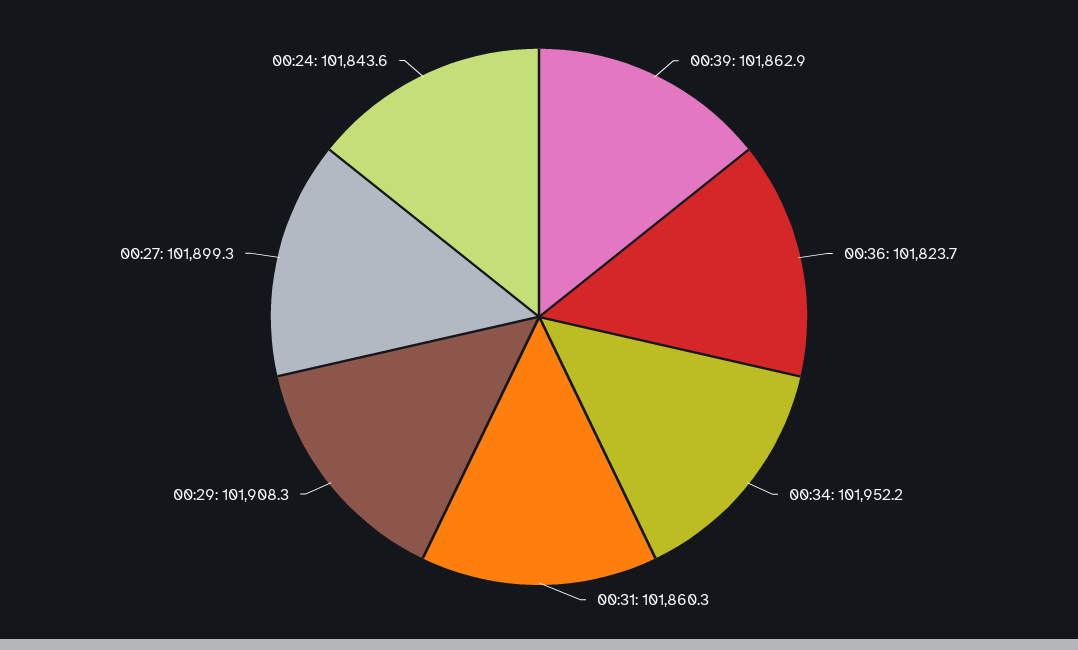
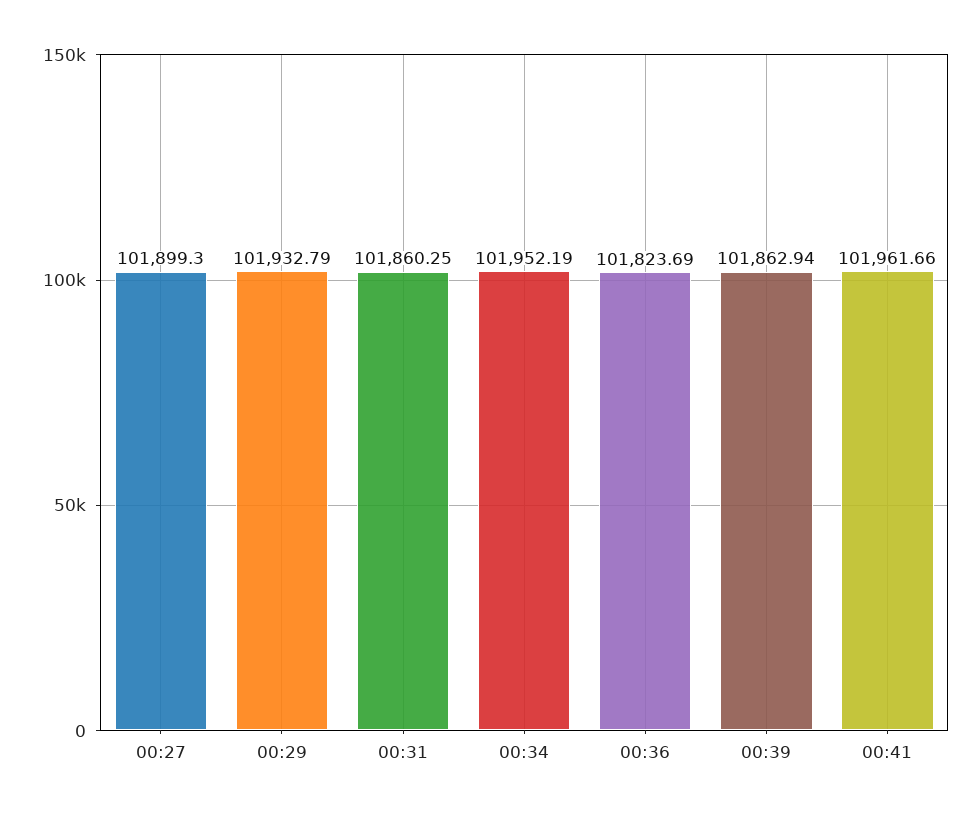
00:29: 101908.3 -> 101932.79
00:24: 101843.6 -> none
00:41: none -> 101961.66

